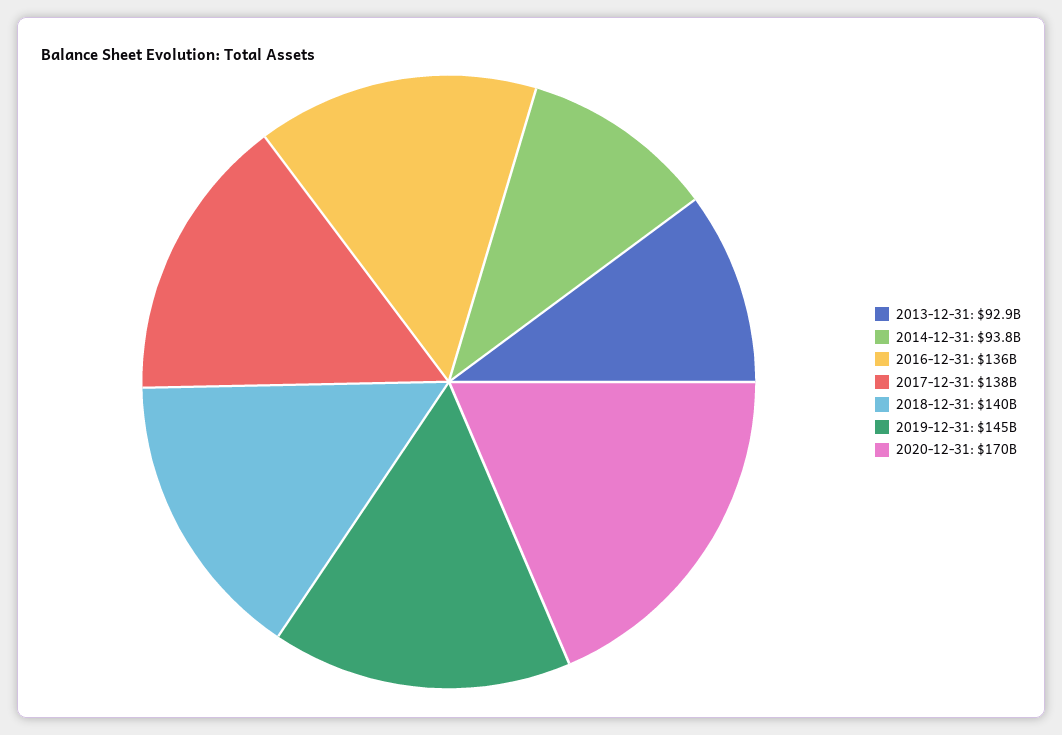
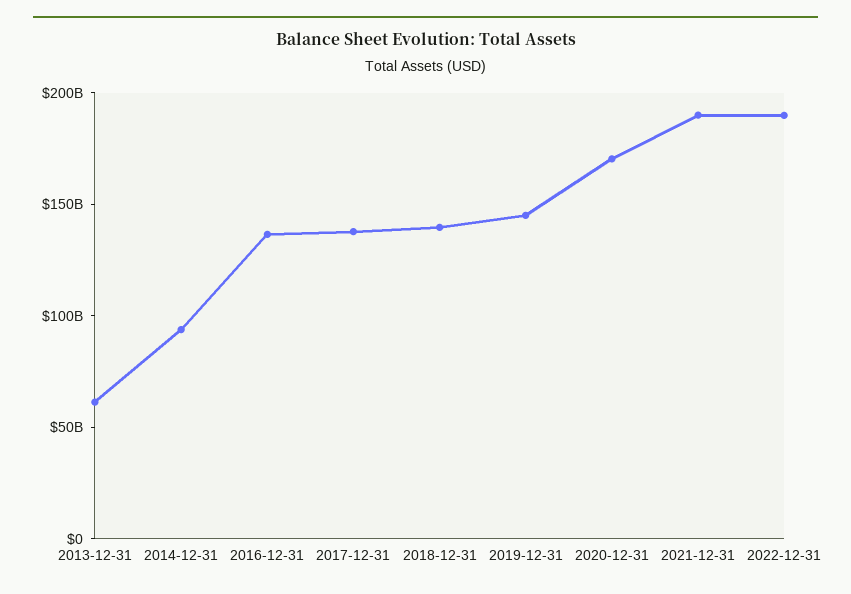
2013-12-31: 92900000000 -> 60000000000
2021-12-31: none -> 190000000000
2022-12-31: none -> 190000000000

